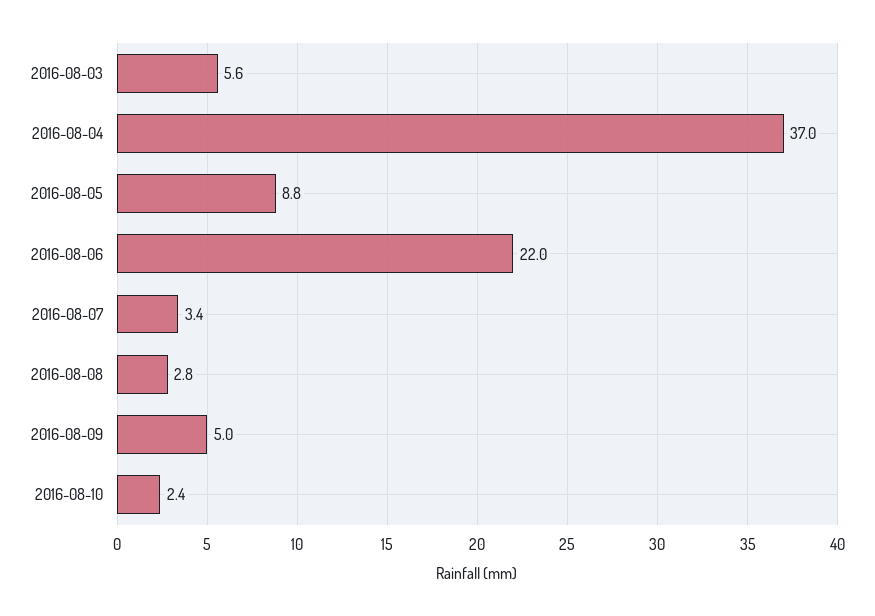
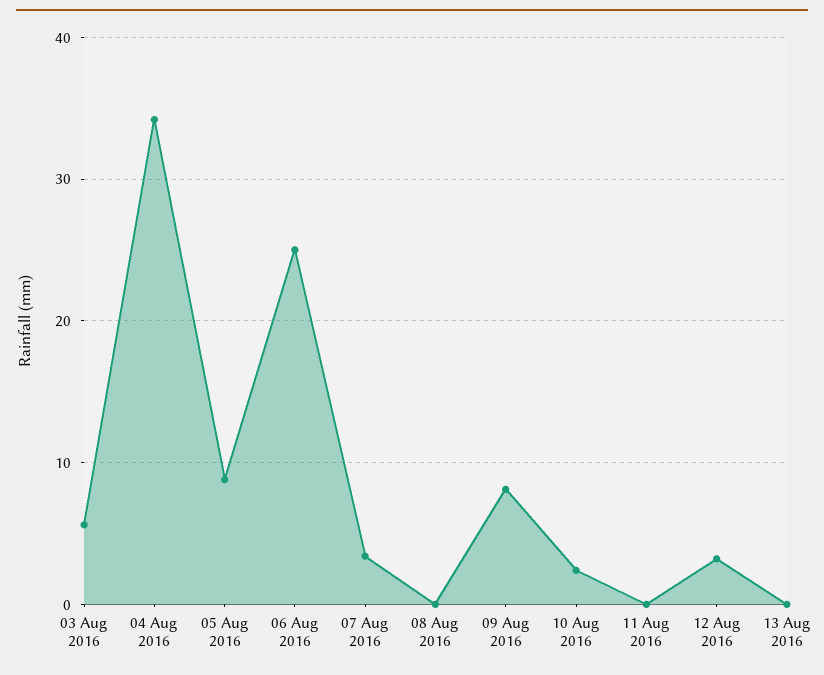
2016-08-04: 37 -> 34
2016-08-06: 22 -> 25
2016-08-08: 2.8 -> 0
2016-08-09: 5 -> 8
11 Aug 2016: none -> 0
12 Aug 2016: none -> 3
13 Aug 2016: none -> 0

